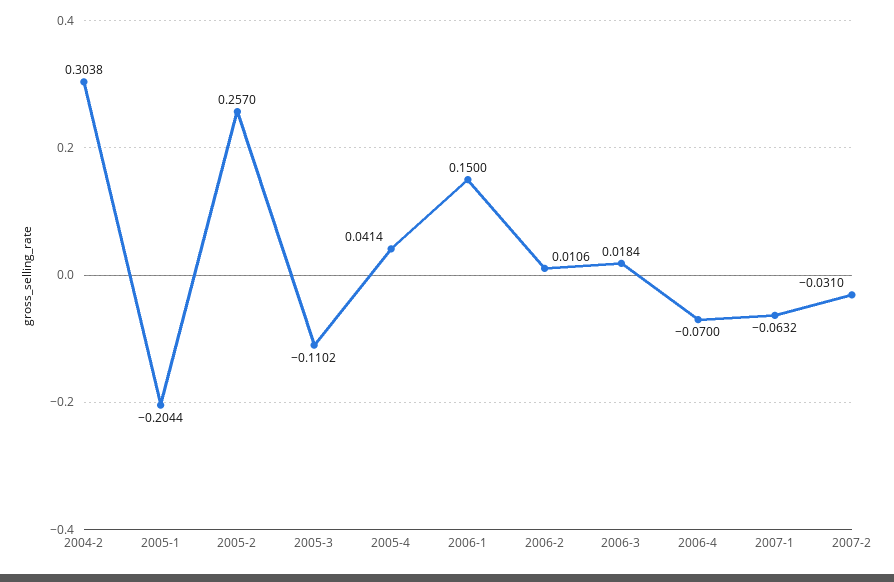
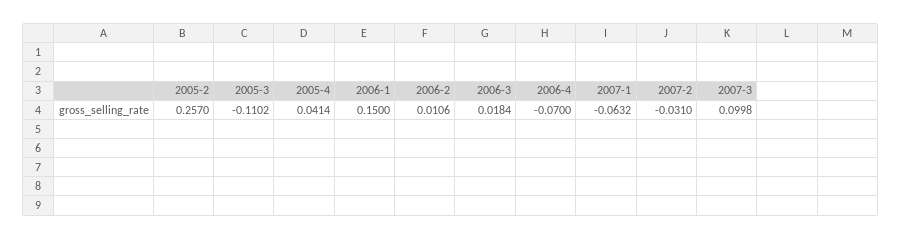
2004-2: 0.3038 -> none
2005-1: -0.2044 -> none
2007-3: none -> 0.0998

